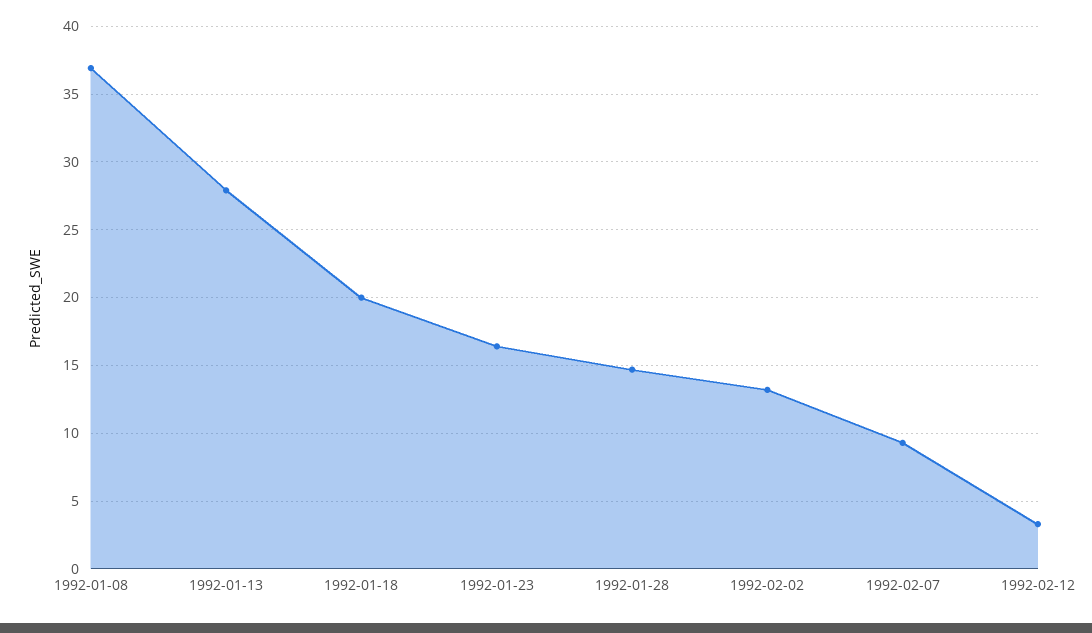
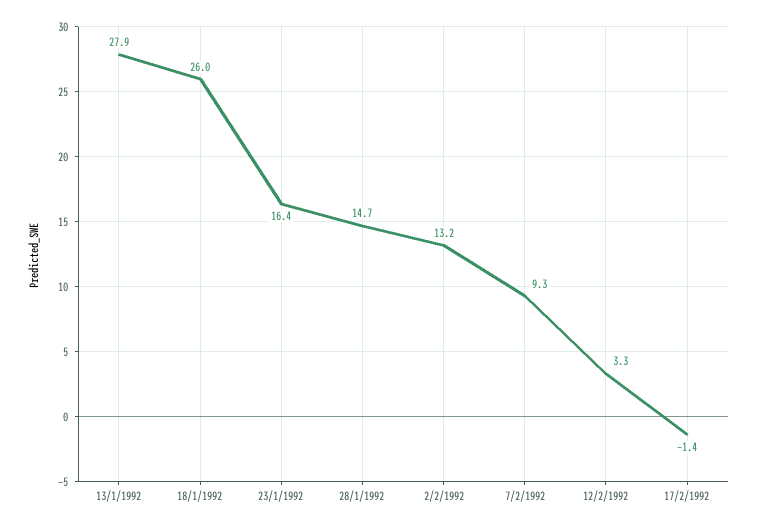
1992-01-08: 37 -> none
1992-01-18: 20 -> 26
17/2/1992: none -> -1.4

